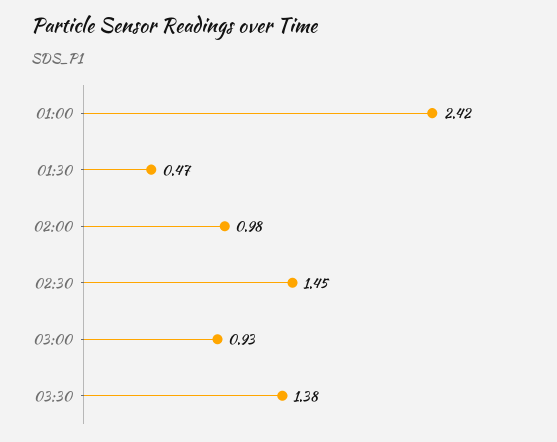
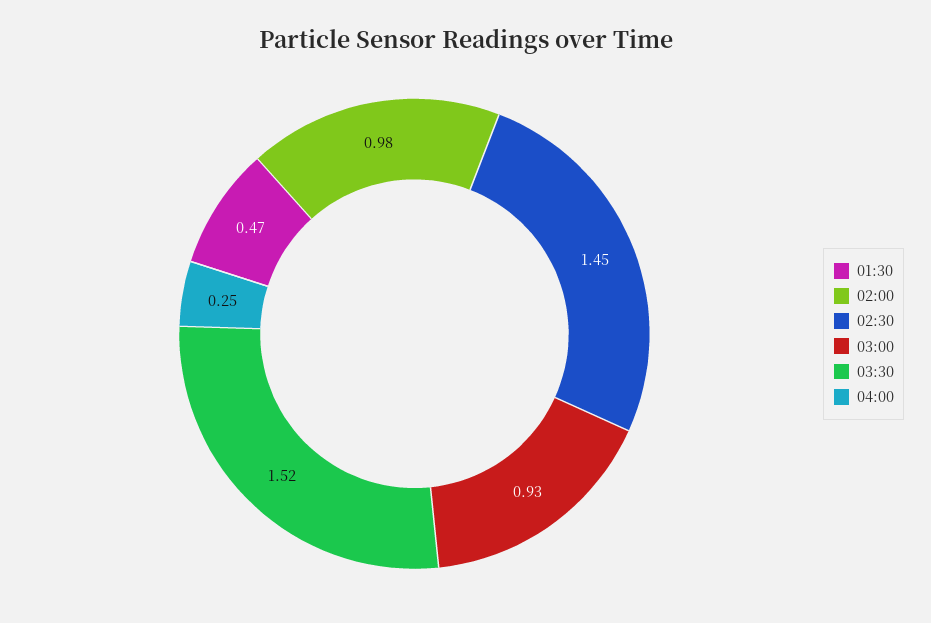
01:00: 2.42 -> none
03:30: 1.38 -> 1.52
04:00: none -> 0.25

